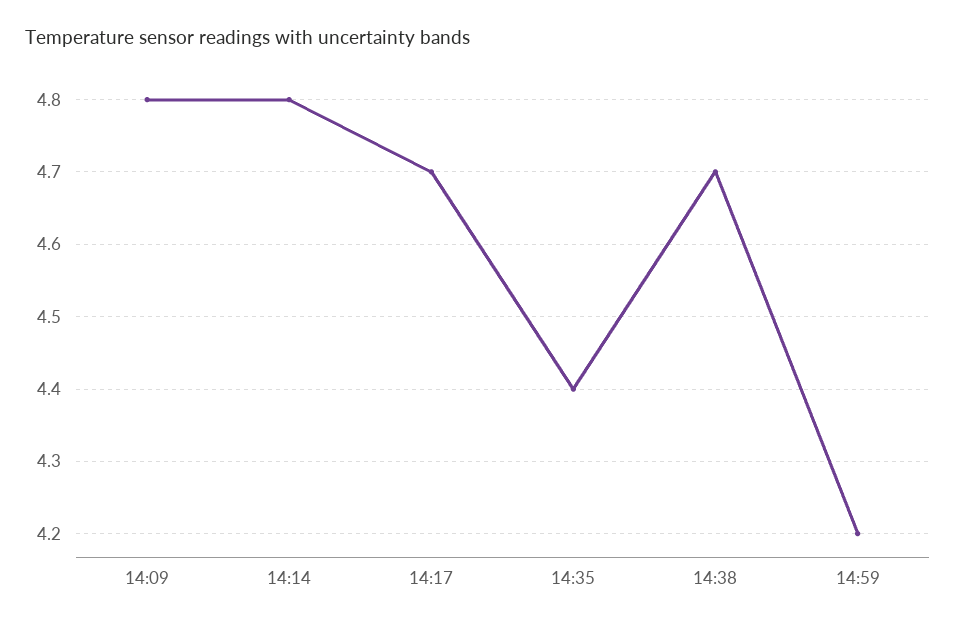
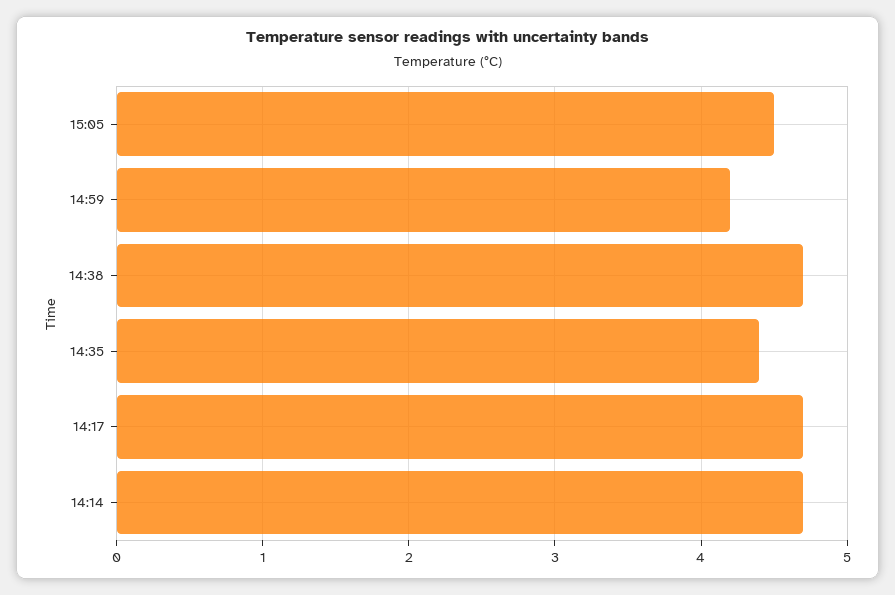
14:09: 4.8 -> none
14:14: 4.8 -> 4.7
15:05: none -> 4.5

